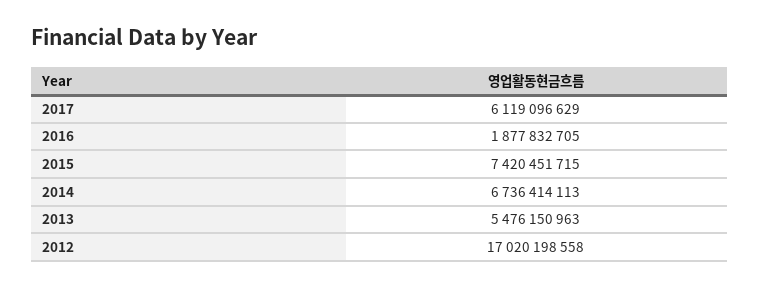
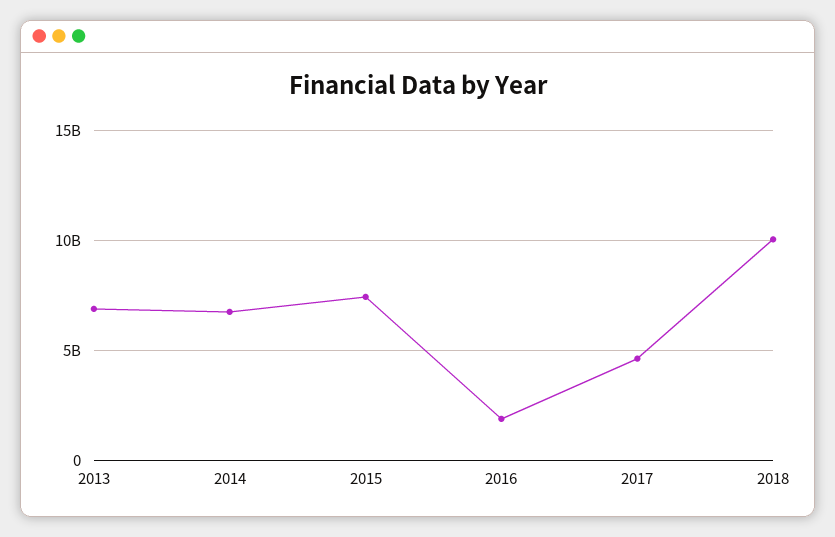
2017: 6119096629 -> 4500000000
2013: 5476150963 -> 7000000000
2012: 17020198558 -> none
2018: none -> 10000000000

